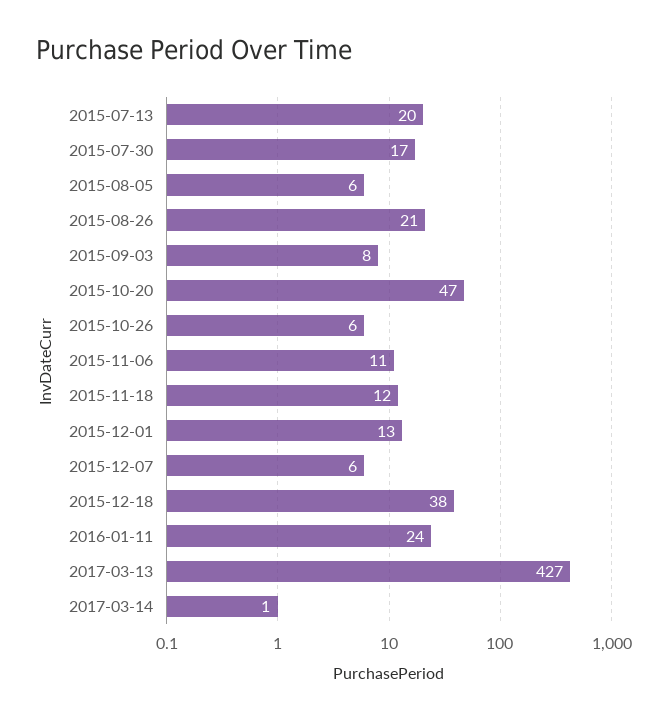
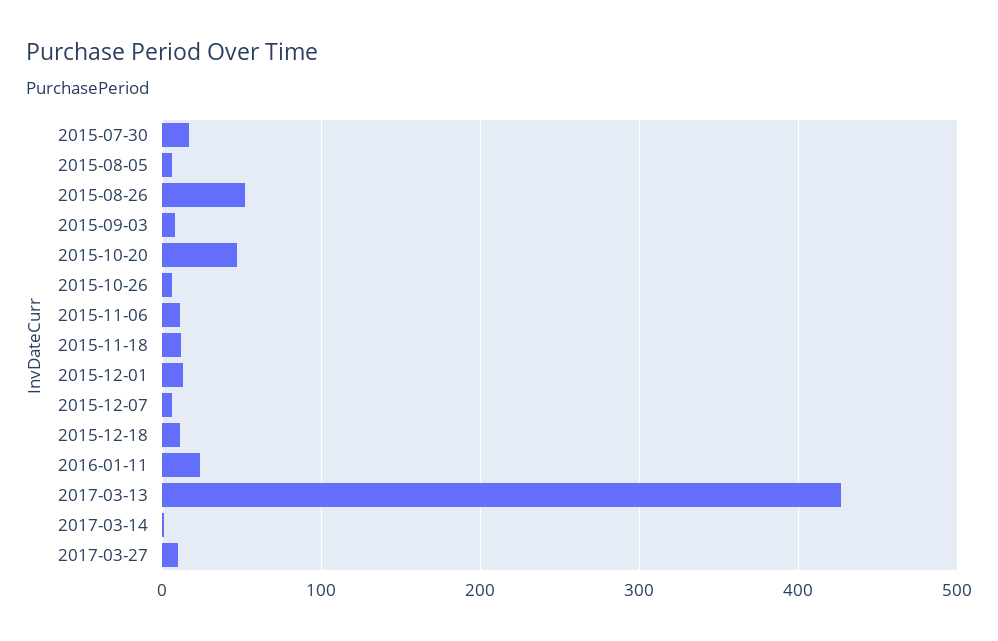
2015-07-13: 20 -> none
2015-08-26: 21 -> 50
2015-12-18: 38 -> 10
2017-03-27: none -> 10

